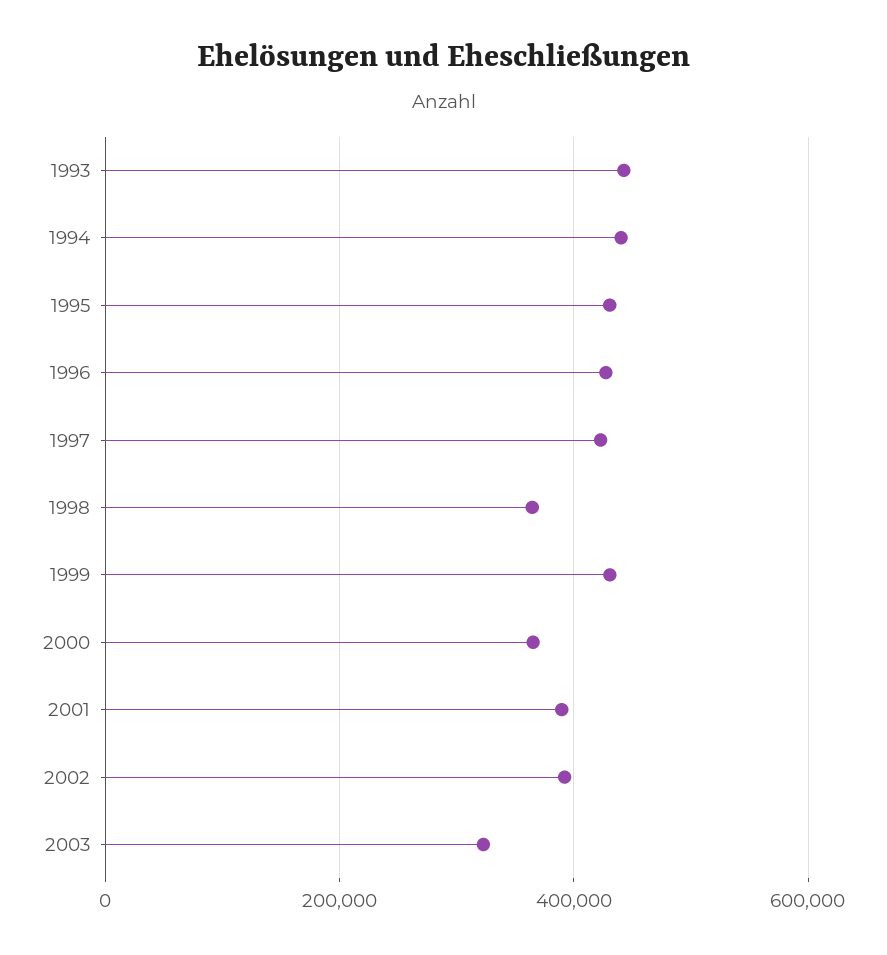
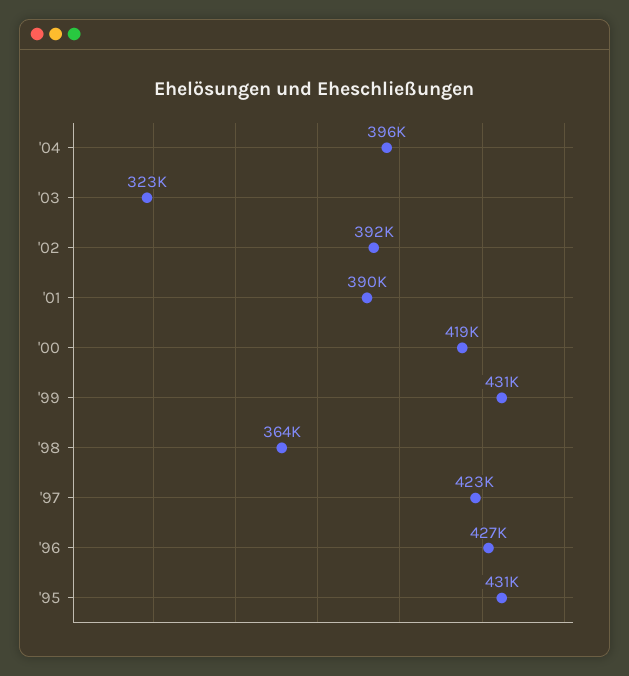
1993: 440000 -> none
1994: 440000 -> none
2000: 360000 -> 419000
'04: none -> 396000

